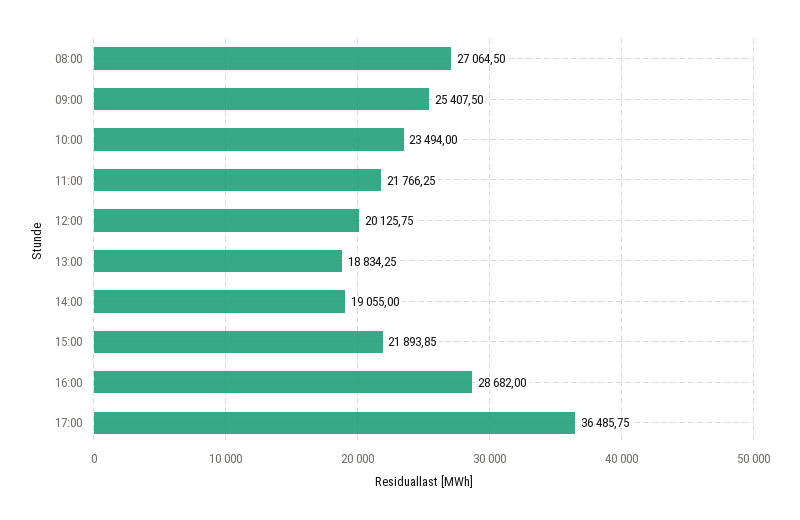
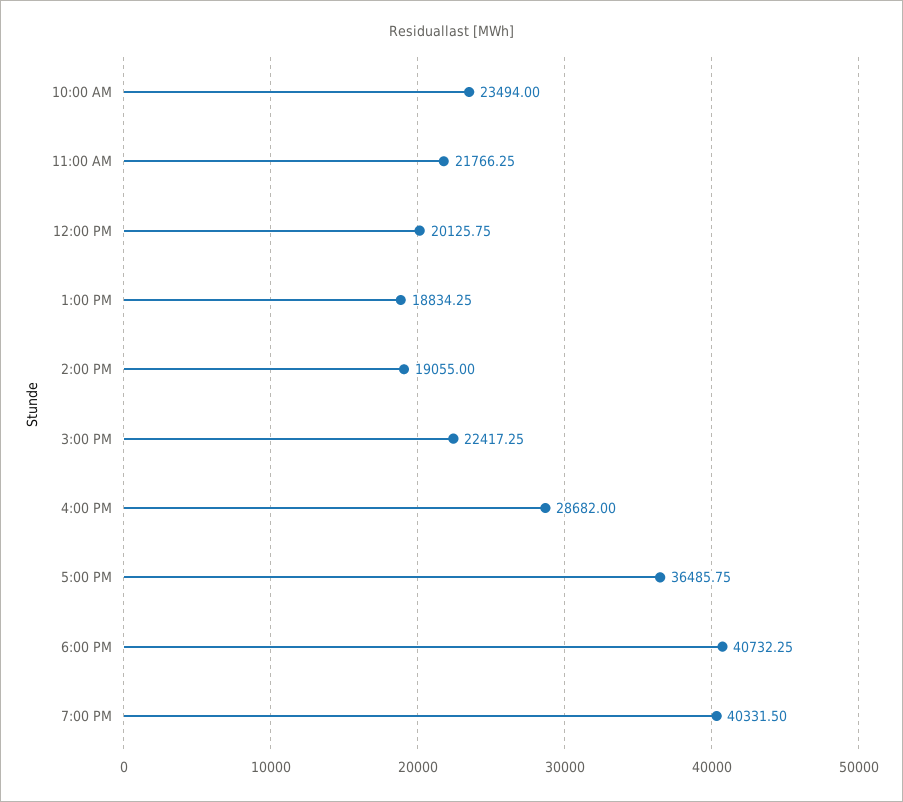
08:00: 27064.5 -> none
09:00: 25407.5 -> none
15:00: 21893.85 -> 22417.25
6:00 PM: none -> 40732.25
7:00 PM: none -> 40331.5

